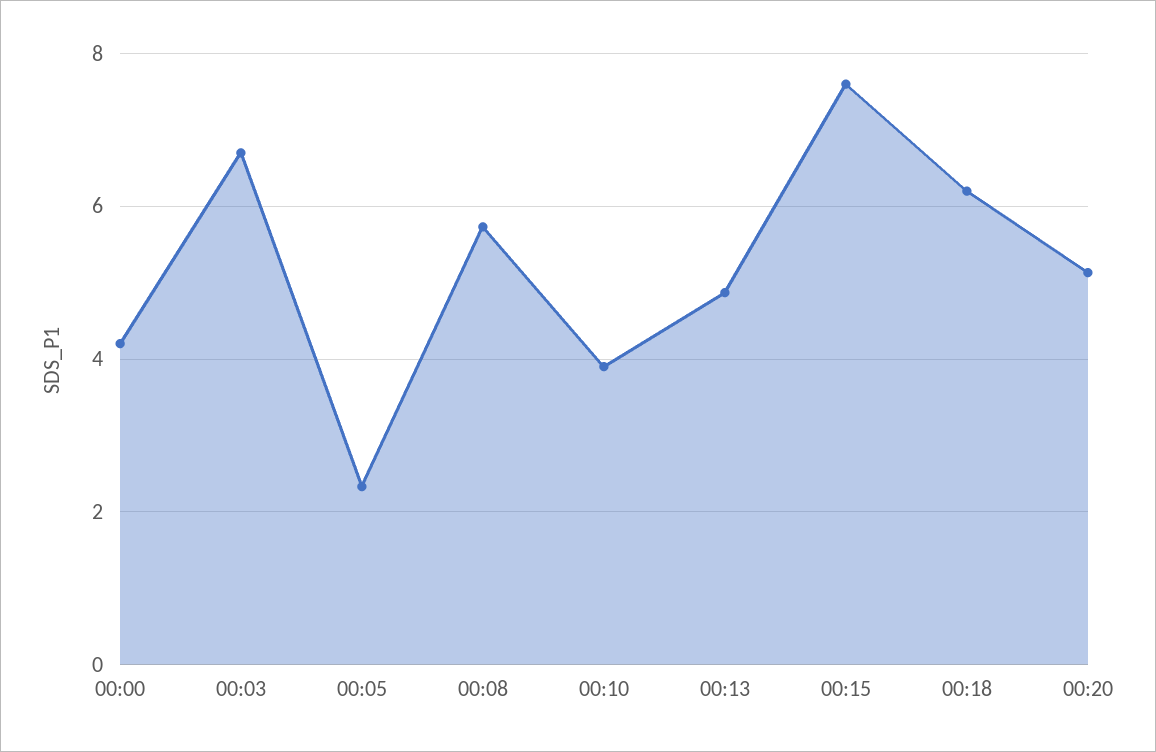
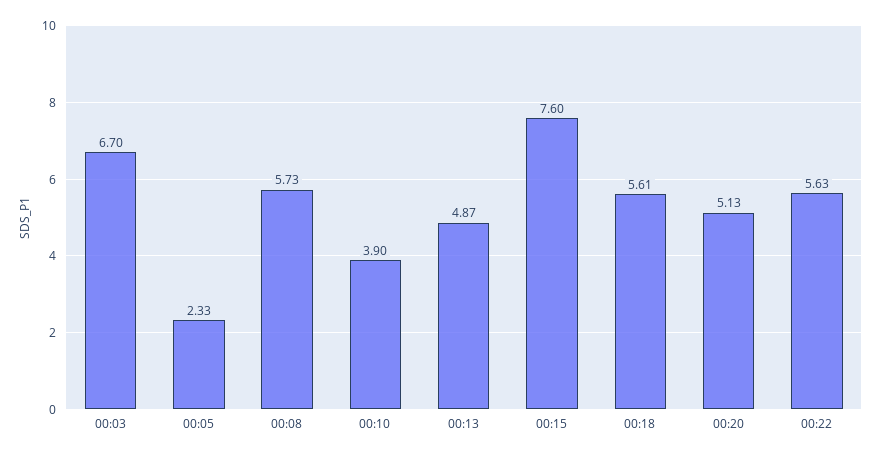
00:00: 4.2 -> none
00:18: 6.2 -> 5.61
00:22: none -> 5.63

